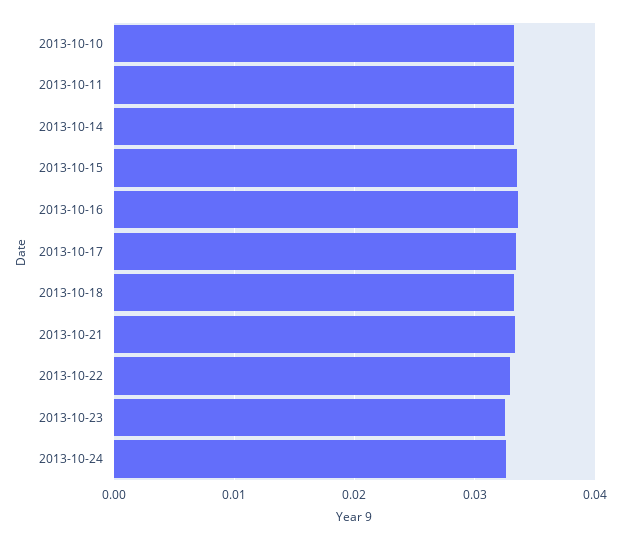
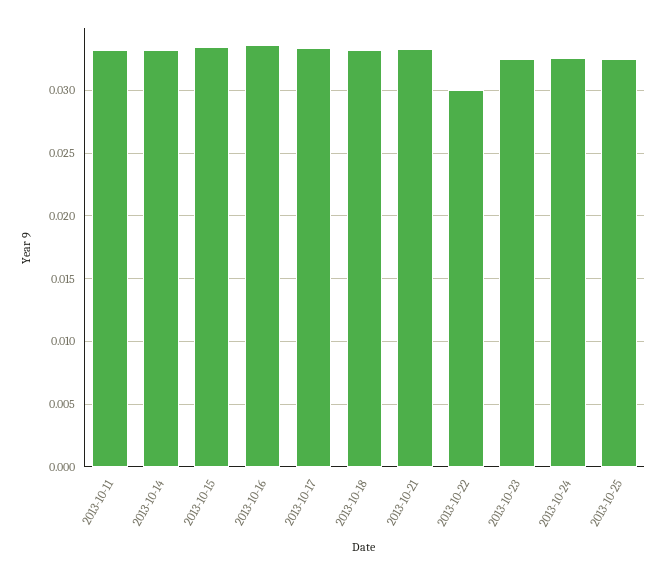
2013-10-10: 0.033 -> none
2013-10-22: 0.033 -> 0.03
2013-10-25: none -> 0.0325

